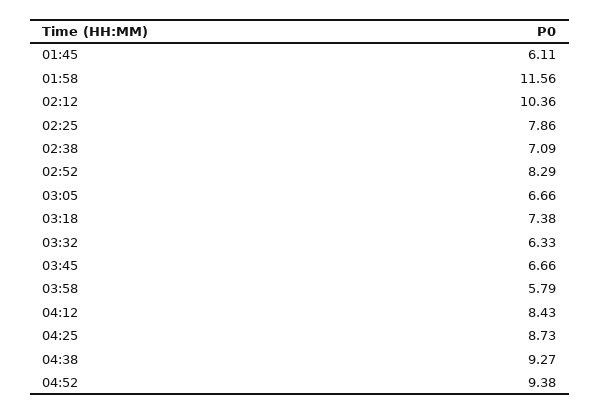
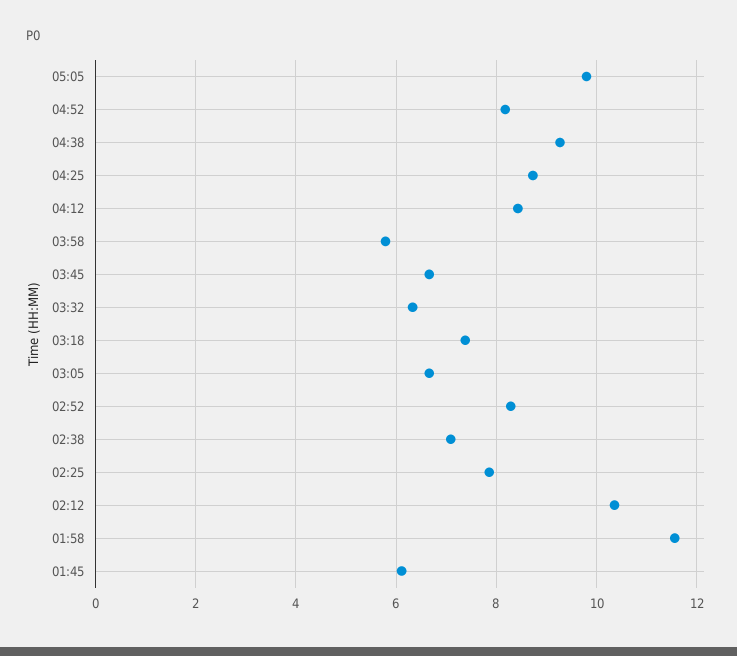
04:52: 9.38 -> 8.2
05:05: none -> 9.8

